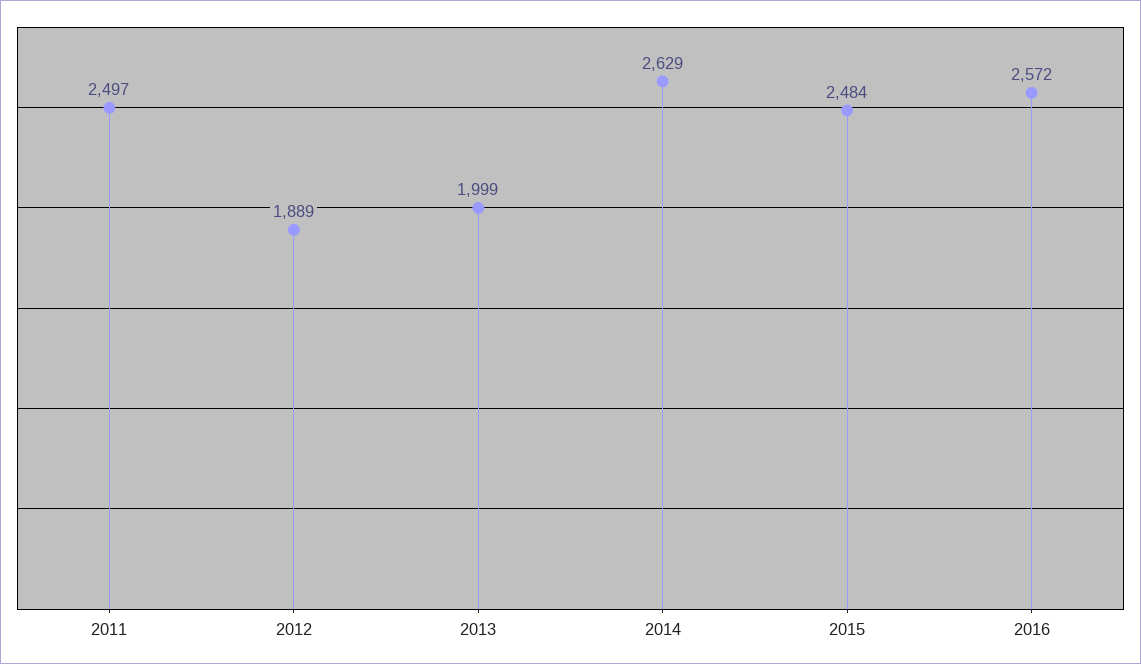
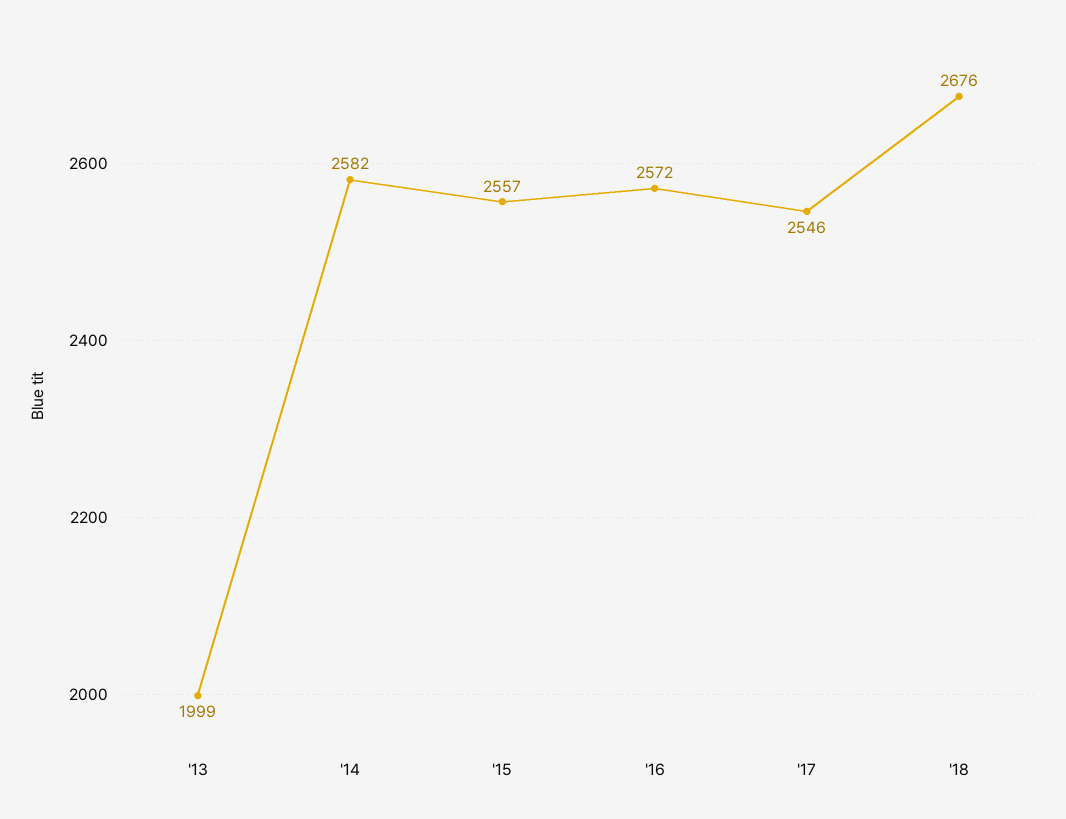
2011: 2497 -> none
2012: 1889 -> none
2014: 2629 -> 2582
2015: 2484 -> 2557
'17: none -> 2546
'18: none -> 2676

